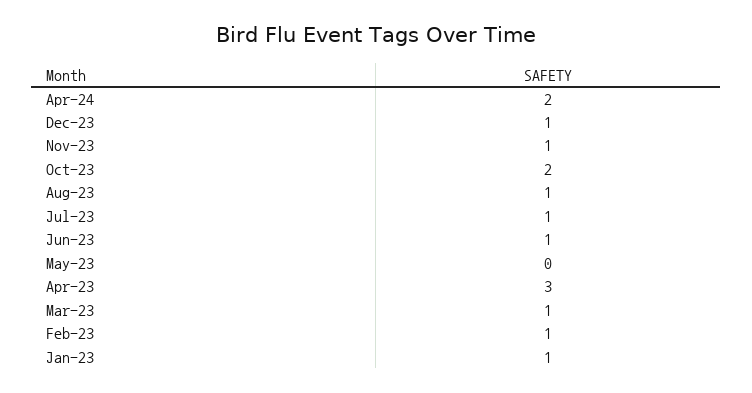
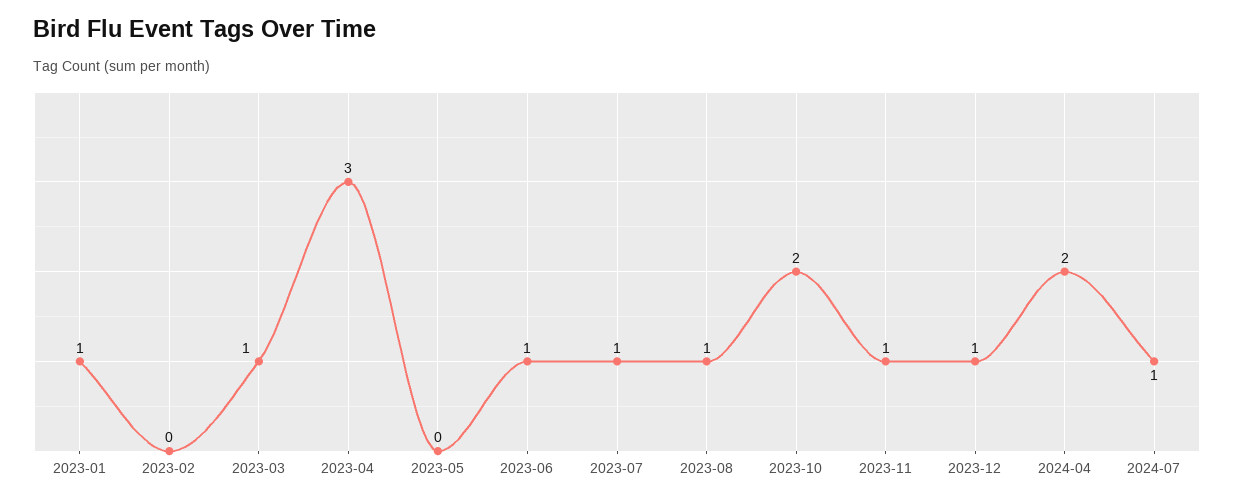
Feb-23: 1 -> 0
2024-07: none -> 1

